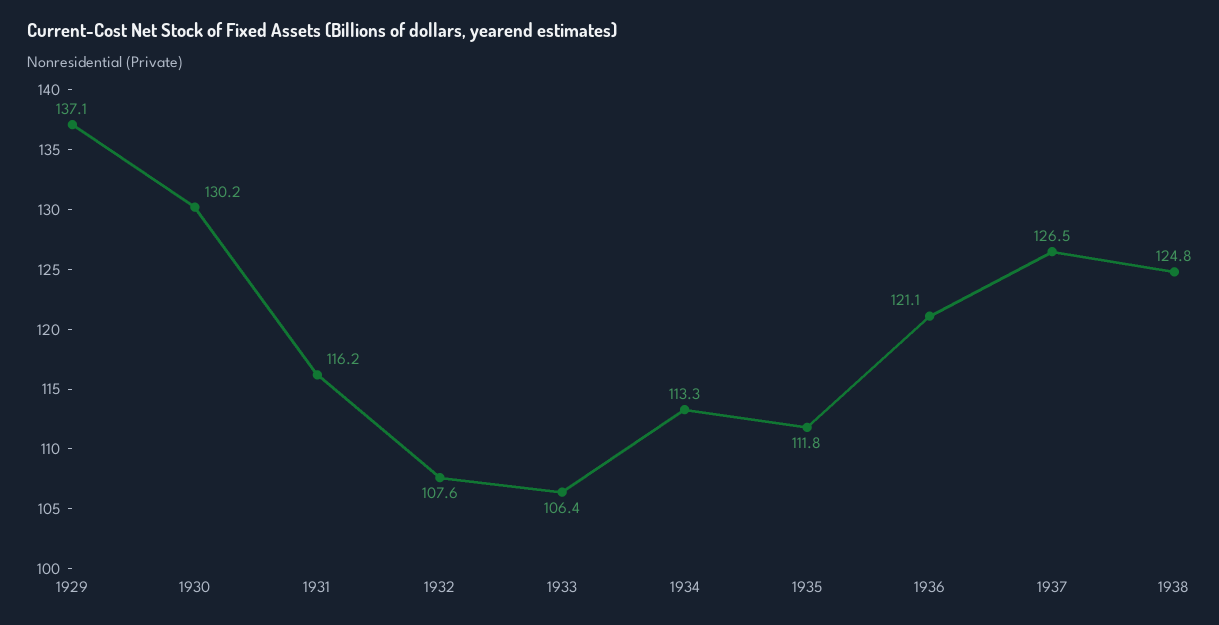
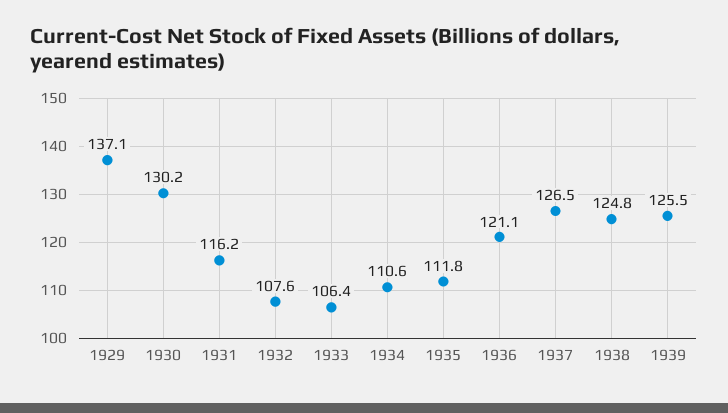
1934: 113.3 -> 110.6
1939: none -> 125.5

